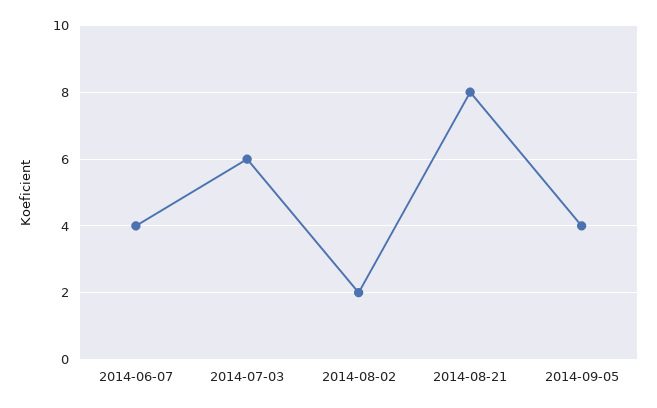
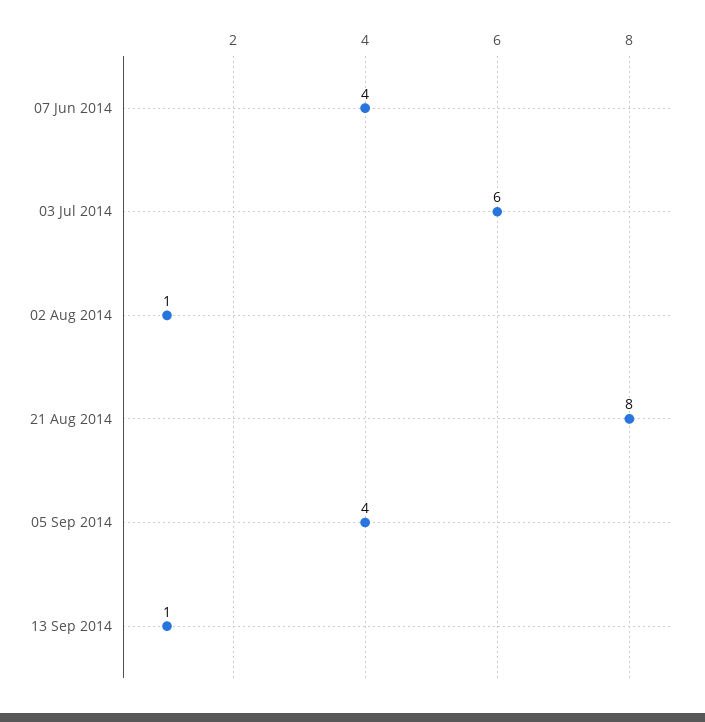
2014-08-02: 2 -> 1
13 Sep 2014: none -> 1

